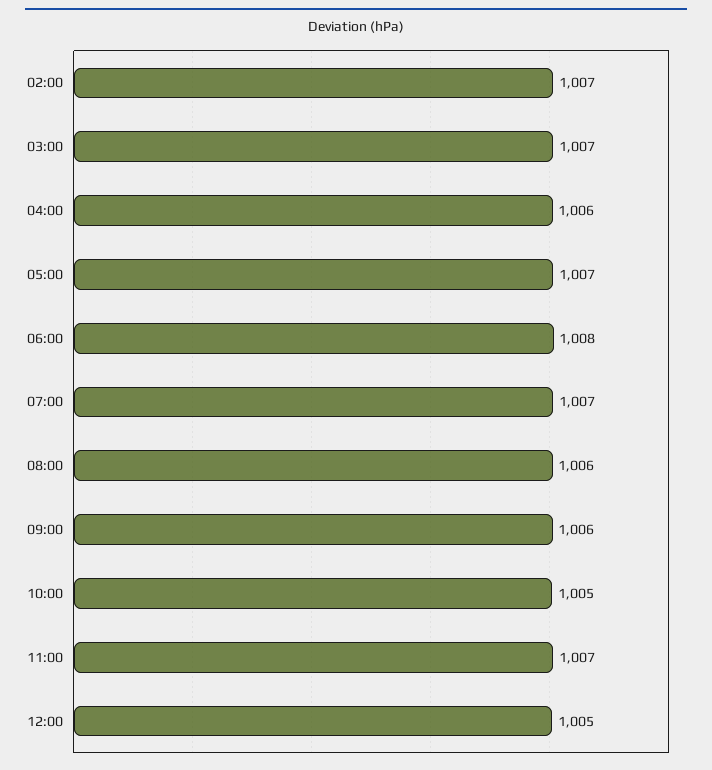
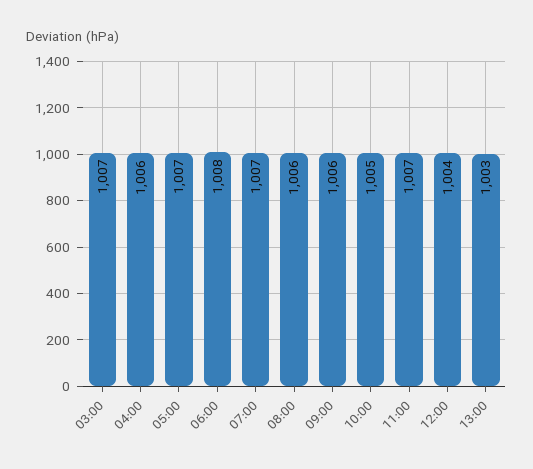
02:00: 1007 -> none
12:00: 1005 -> 1004
13:00: none -> 1003

